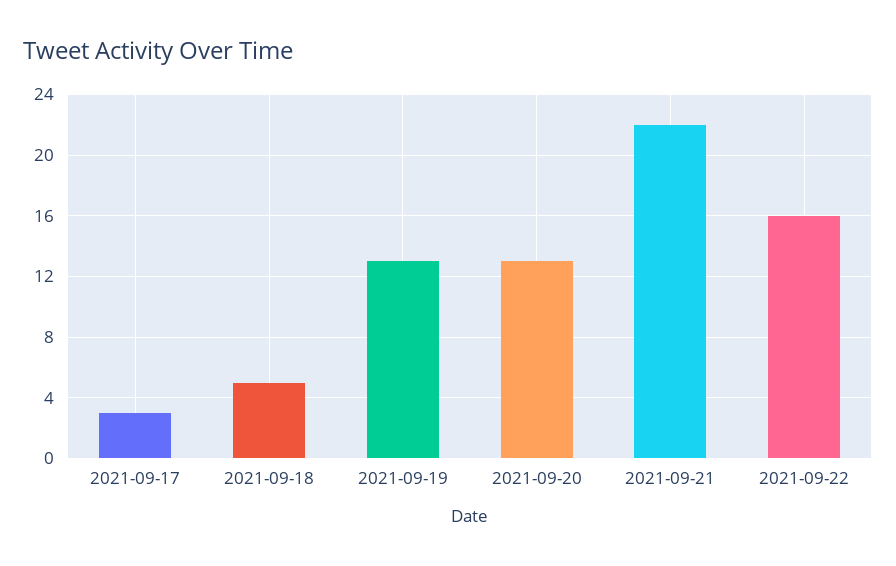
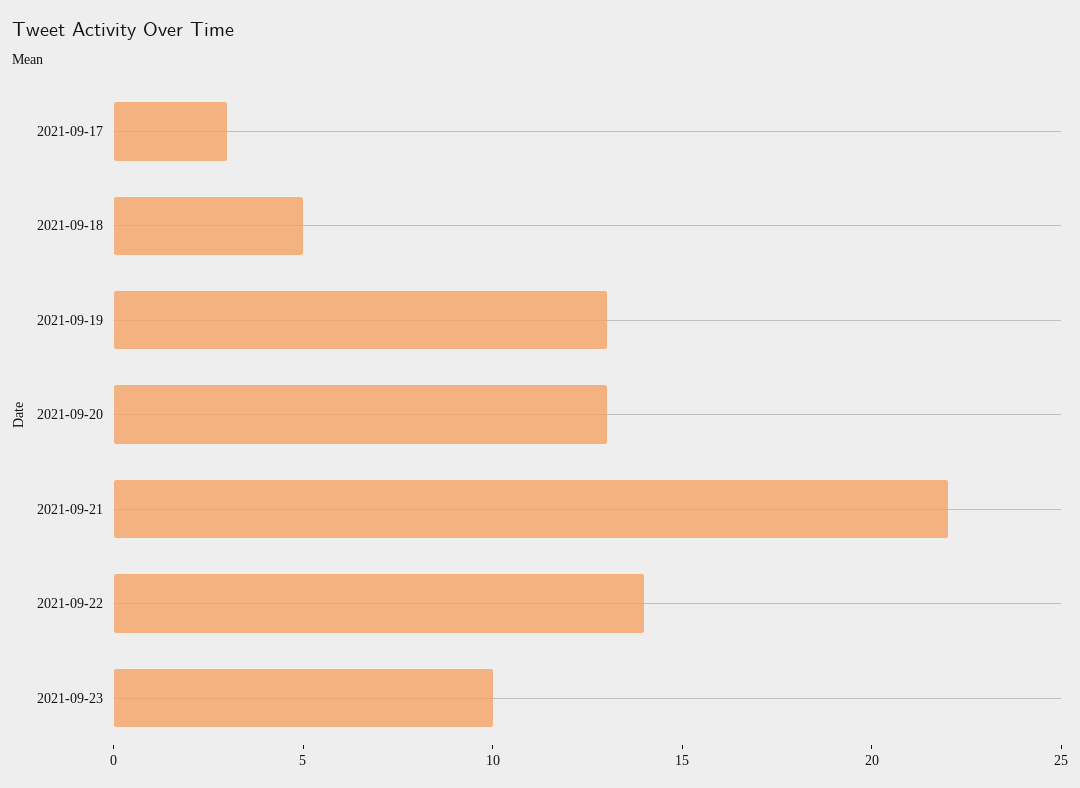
2021-09-22: 16 -> 14
2021-09-23: none -> 10

